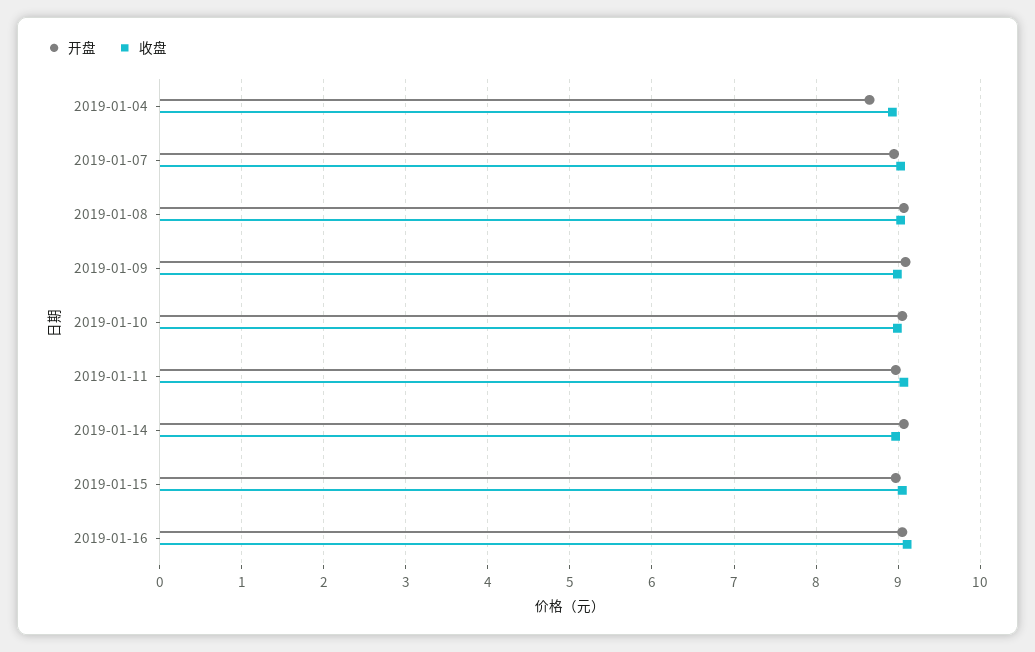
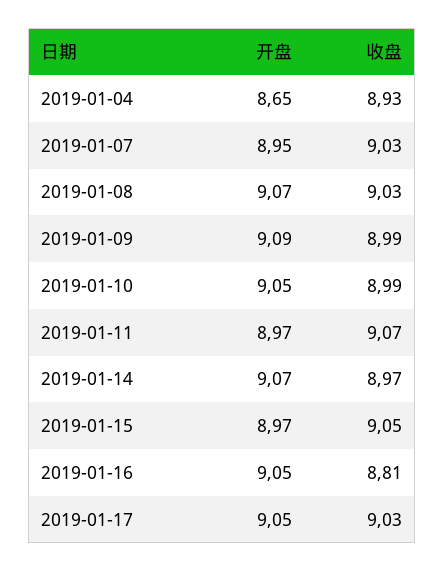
收盘, 2019-01-16: 9.1 -> 8.81
开盘, 2019-01-17: none -> 9.05
收盘, 2019-01-17: none -> 9.03

